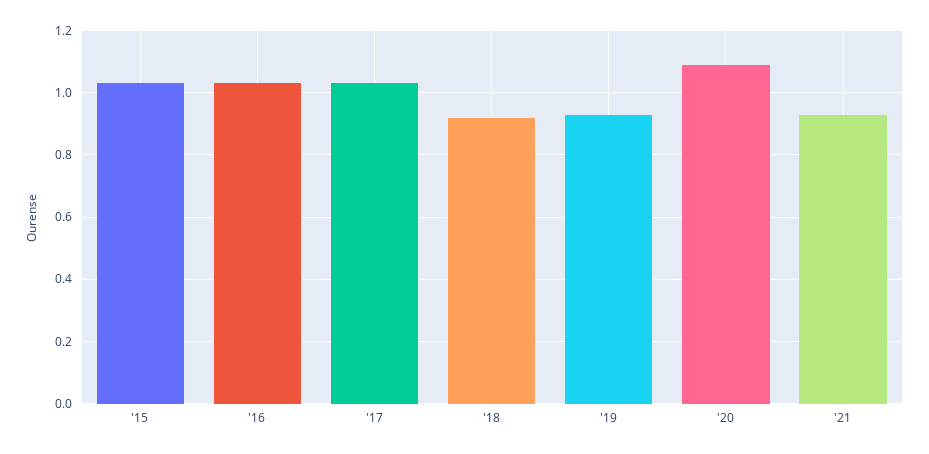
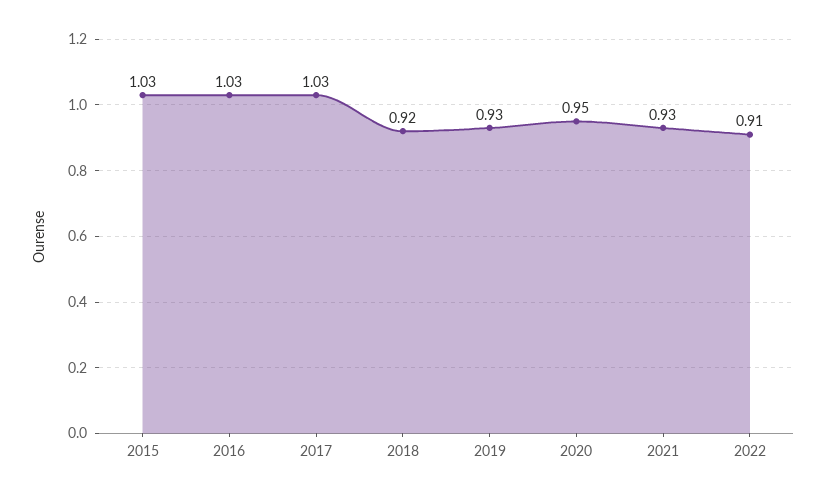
'20: 1.1 -> 0.95
2022: none -> 0.91

